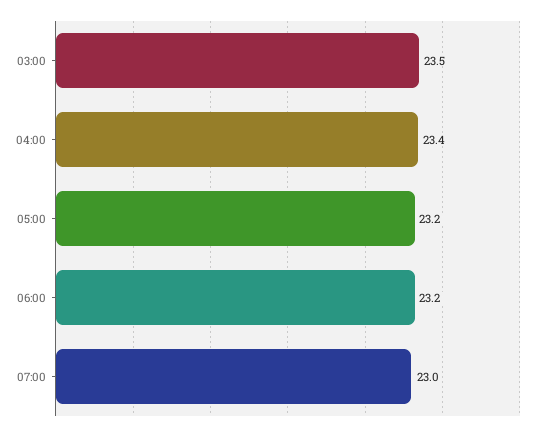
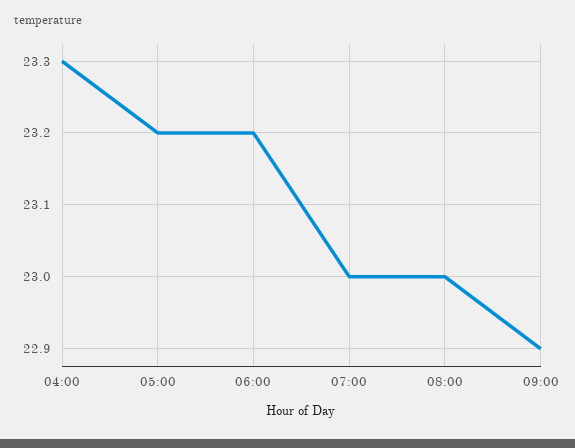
03:00: 23.5 -> none
04:00: 23.4 -> 23.3
08:00: none -> 23
09:00: none -> 22.9

